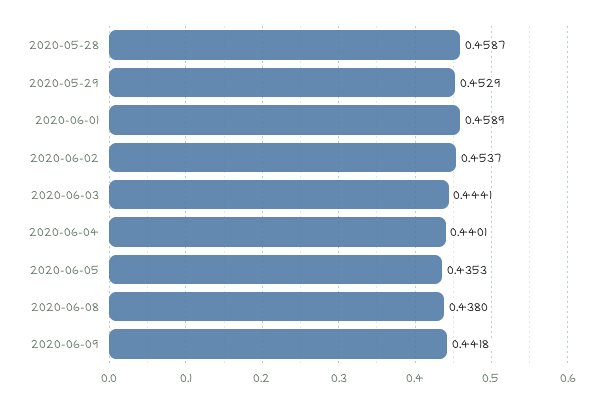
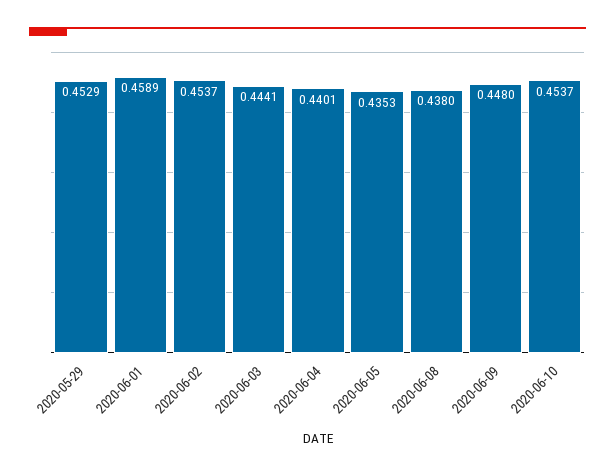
2020-05-28: 0.4587 -> none
2020-06-09: 0.4418 -> 0.448
2020-06-10: none -> 0.4537

